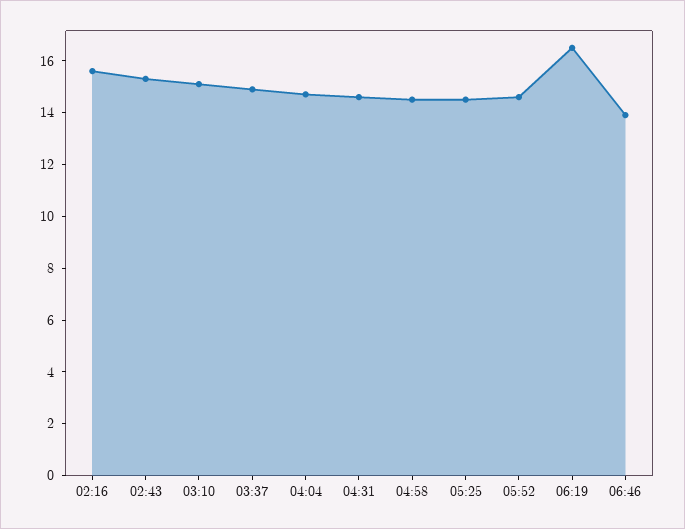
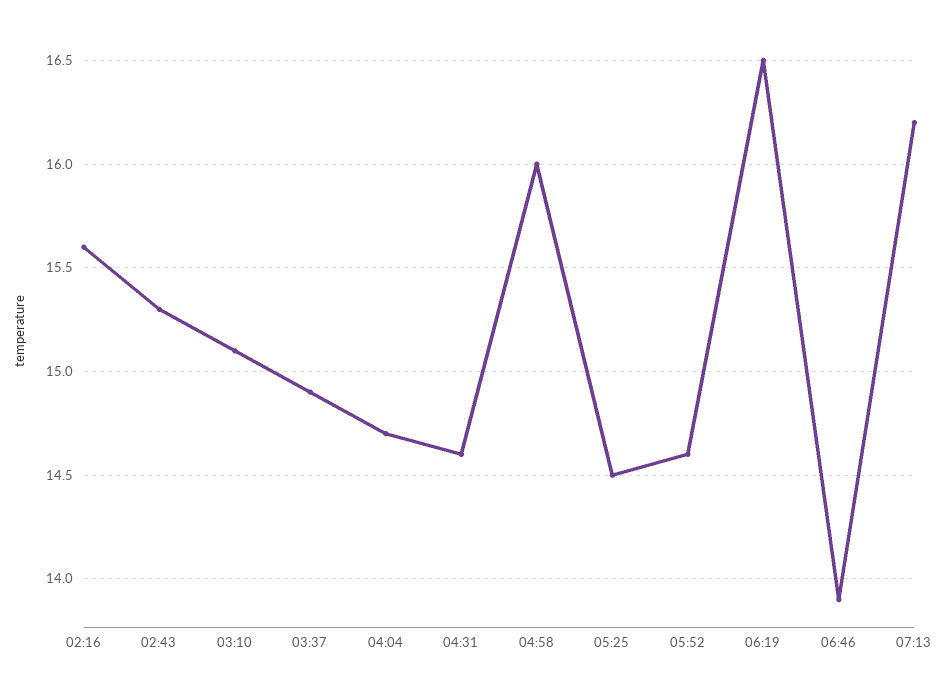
04:58: 14.5 -> 16
07:13: none -> 16.2

